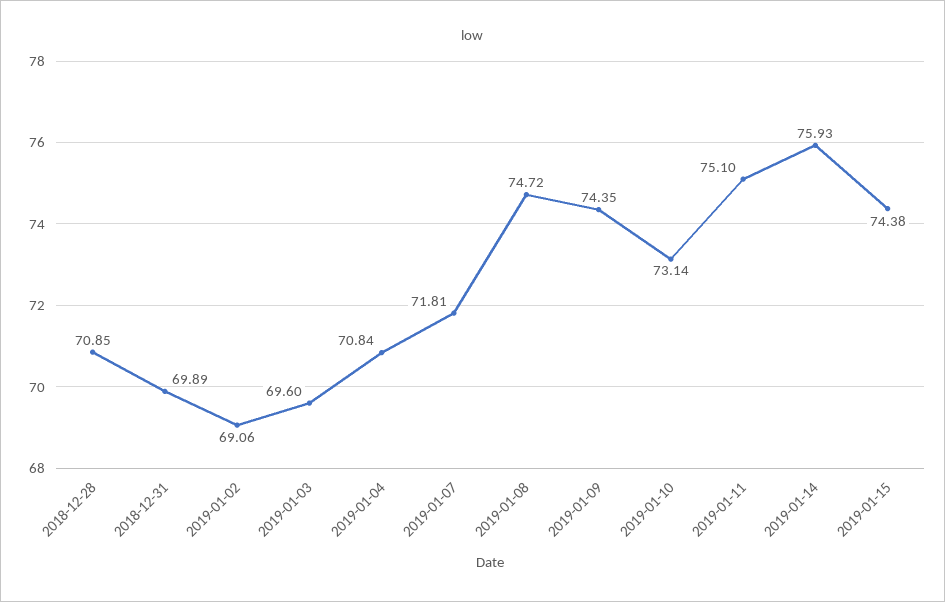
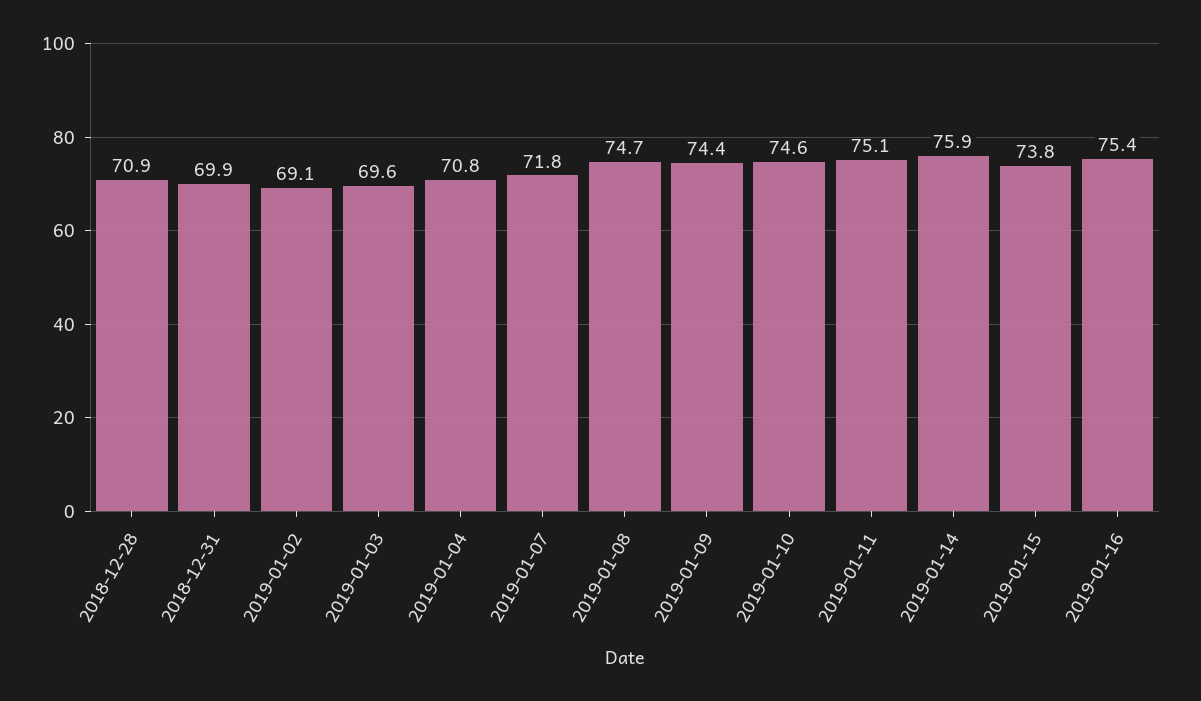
2019-01-10: 73.14 -> 74.6
2019-01-15: 74.38 -> 73.8
2019-01-16: none -> 75.4

